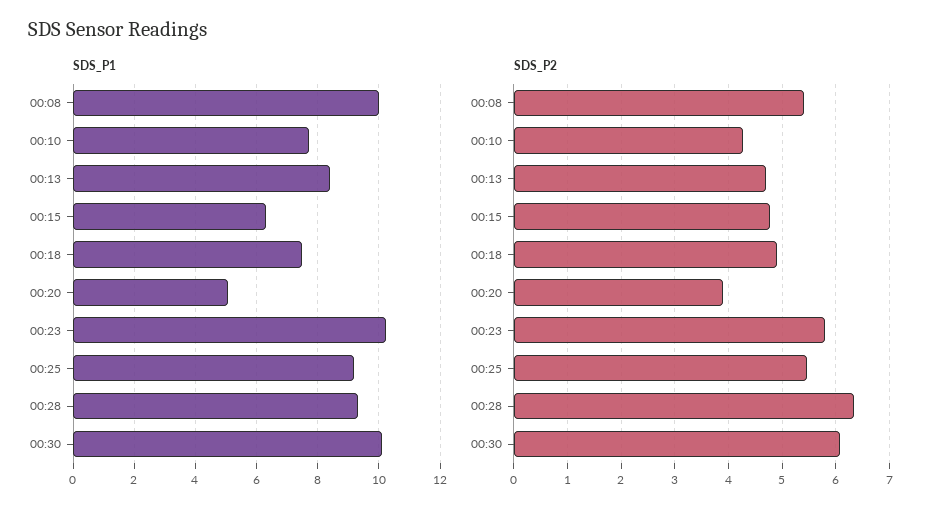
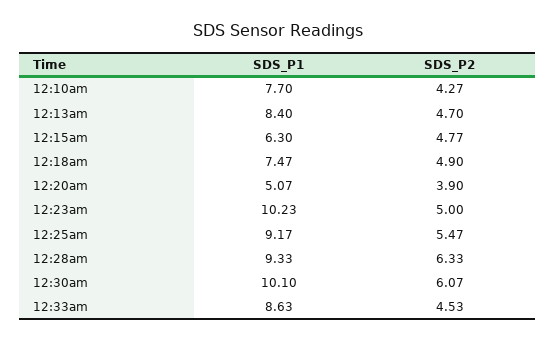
SDS_P1, 00:08: 10 -> none
SDS_P2, 00:08: 5.4 -> none
SDS_P2, 00:23: 5.8 -> 5
SDS_P1, 12:33am: none -> 8.63
SDS_P2, 12:33am: none -> 4.53

